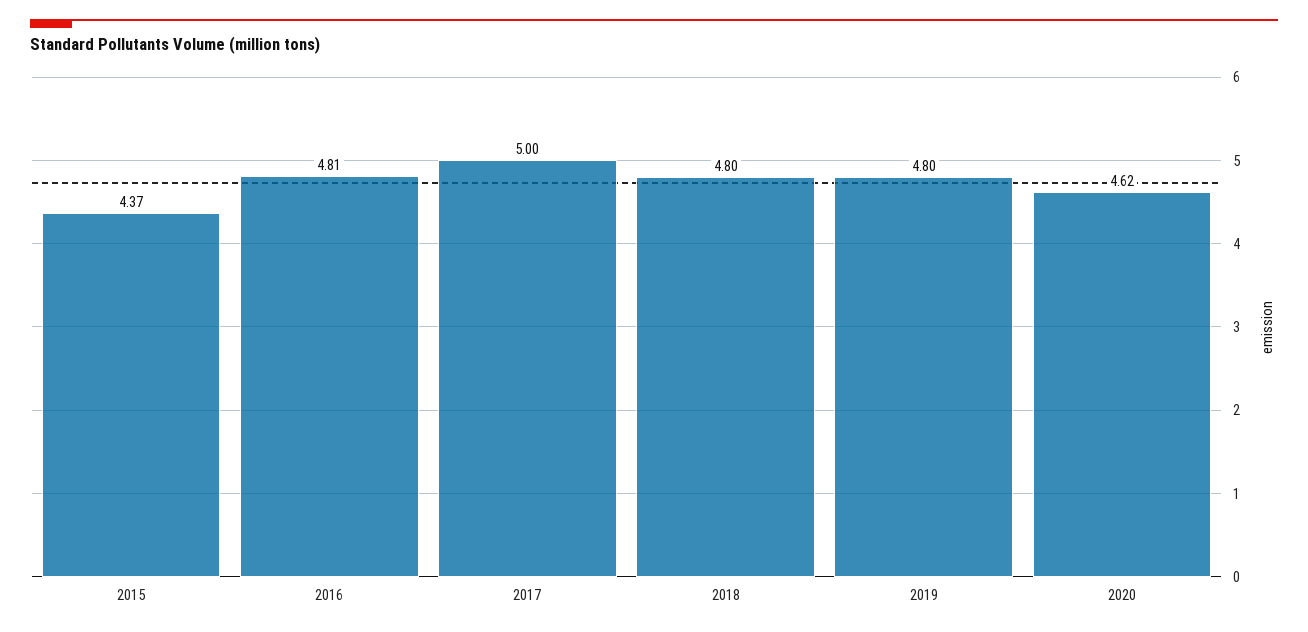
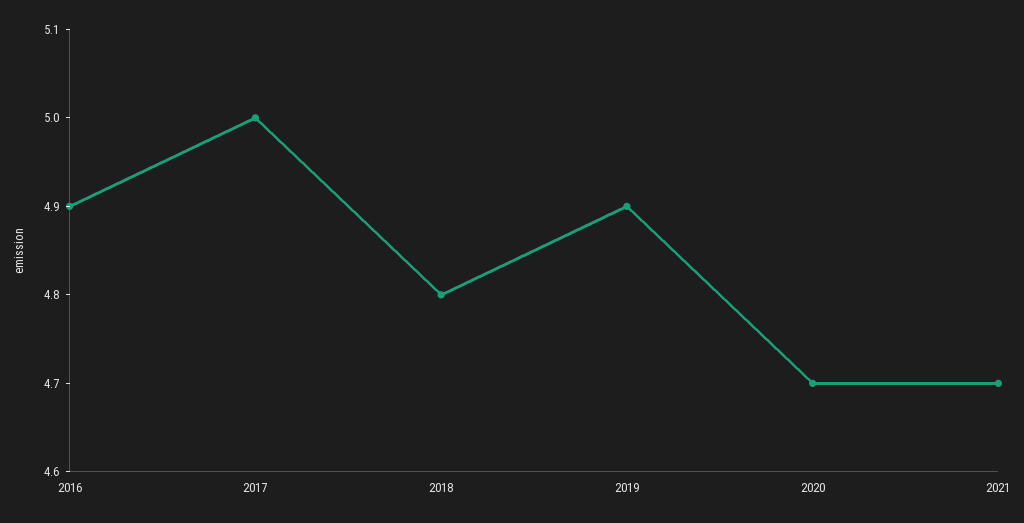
2015: 4.37 -> none
2016: 4.81 -> 4.9
2019: 4.8 -> 4.9
2020: 4.62 -> 4.7
2021: none -> 4.7

